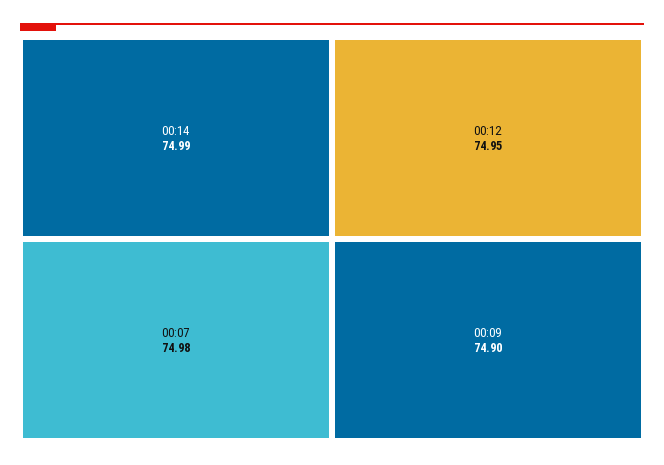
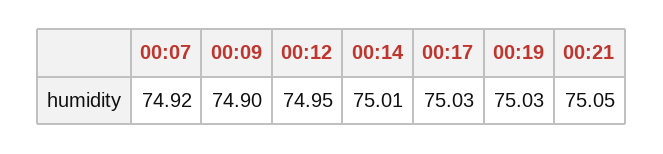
00:14: 74.99 -> 75.01
00:07: 74.98 -> 74.92
00:17: none -> 75.03
00:19: none -> 75.03
00:21: none -> 75.05

